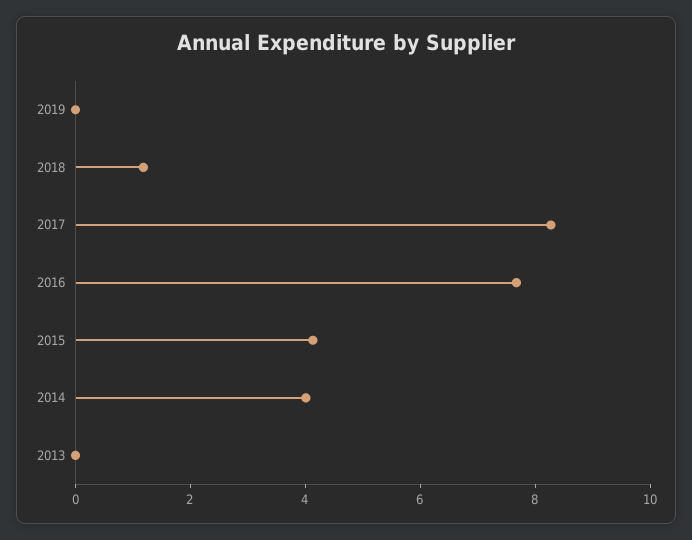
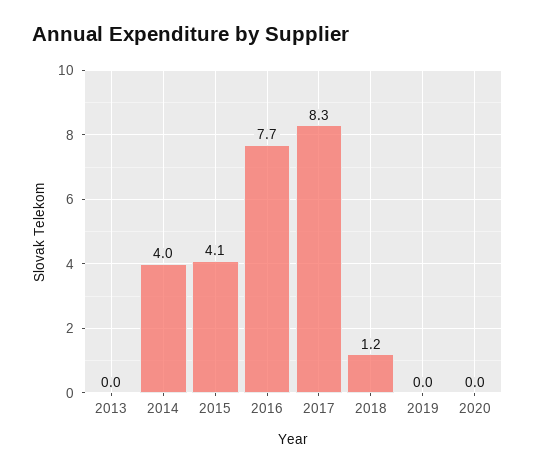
2020: none -> 0

